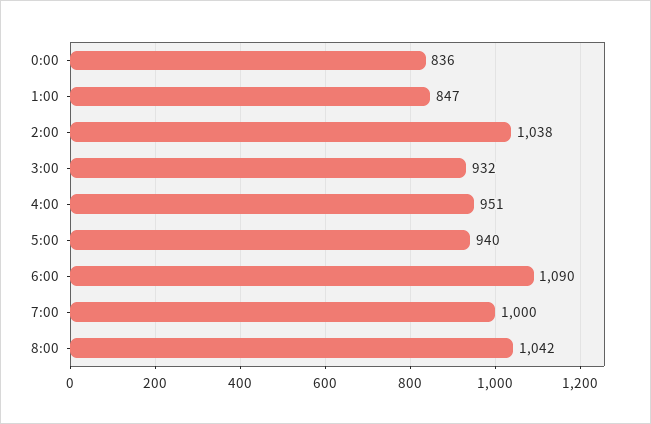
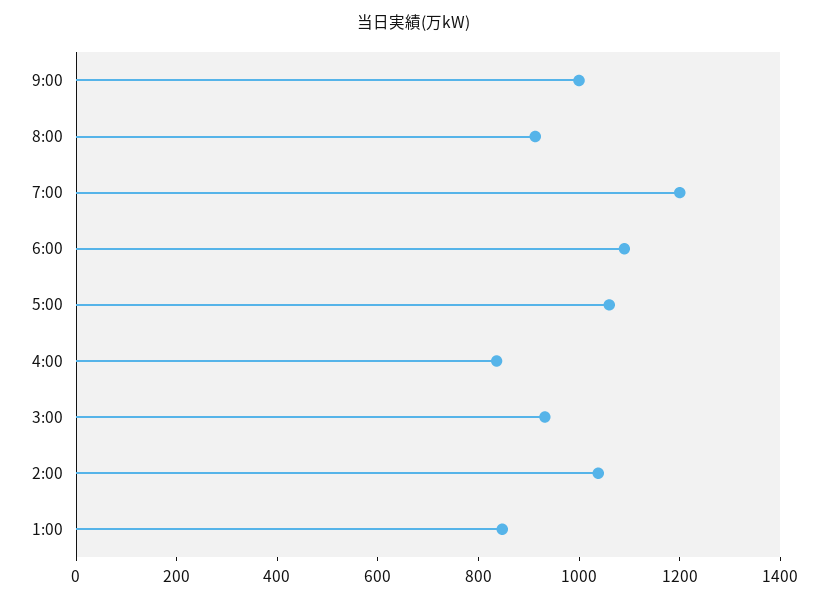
0:00: 836 -> none
4:00: 951 -> 850
5:00: 940 -> 1050
7:00: 1000 -> 1200
8:00: 1042 -> 900
9:00: none -> 1000

